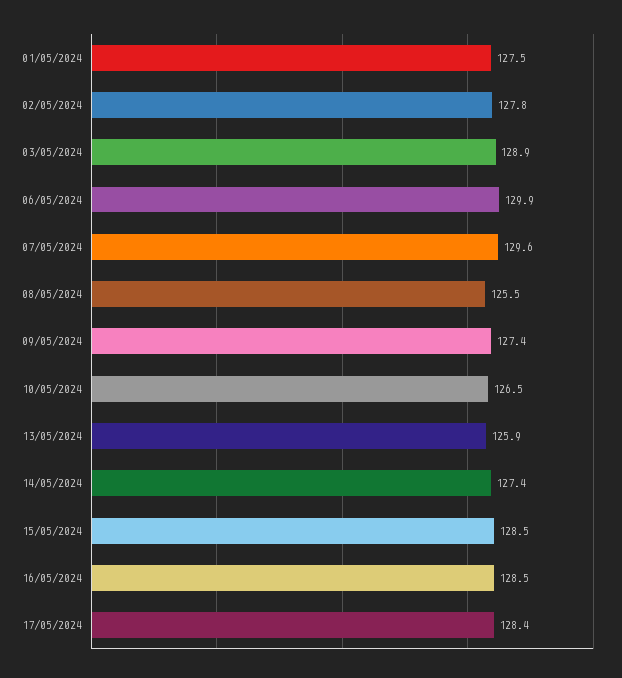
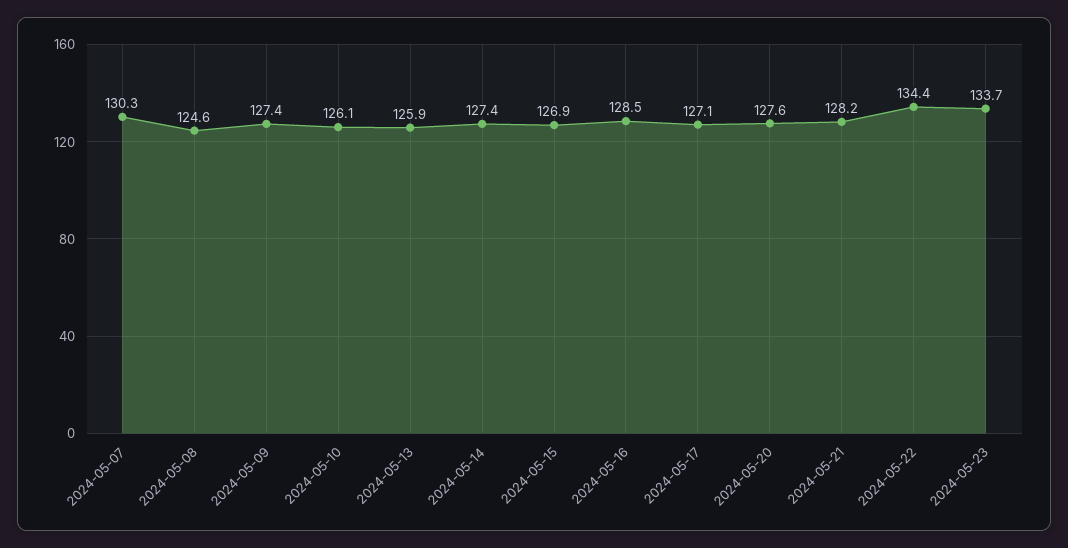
01/05/2024: 127.5 -> none
02/05/2024: 127.8 -> none
03/05/2024: 128.9 -> none
06/05/2024: 129.9 -> none
07/05/2024: 129.6 -> 130.3
08/05/2024: 125.5 -> 124.6
10/05/2024: 126.5 -> 126.1
15/05/2024: 128.5 -> 126.9
17/05/2024: 128.4 -> 127.1
2024-05-20: none -> 127.6
2024-05-21: none -> 128.2
2024-05-22: none -> 134.4
2024-05-23: none -> 133.7

